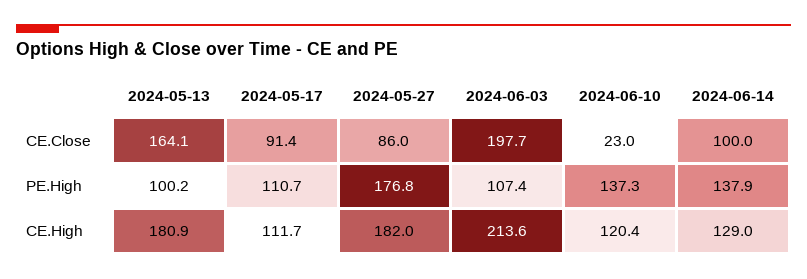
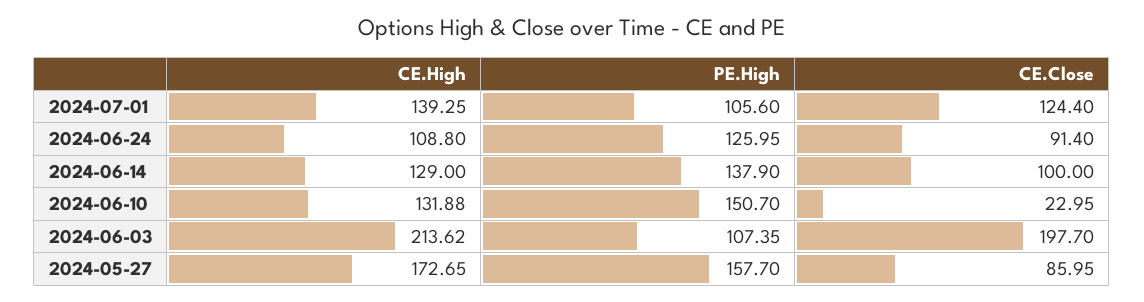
2024-05-13, CE.Close: 164.1 -> none
2024-05-17, CE.Close: 91.4 -> none
2024-05-13, PE.High: 100.2 -> none
2024-05-17, PE.High: 110.7 -> none
2024-05-27, PE.High: 176.8 -> 157.7
2024-06-10, PE.High: 137.3 -> 150.7
2024-05-13, CE.High: 180.9 -> none
2024-05-17, CE.High: 111.7 -> none
2024-05-27, CE.High: 182 -> 172.65
2024-06-10, CE.High: 120.4 -> 131.88
2024-07-01, CE.High: none -> 139.25
2024-07-01, PE.High: none -> 105.6
2024-07-01, CE.Close: none -> 124.4
2024-06-24, CE.High: none -> 108.8
2024-06-24, PE.High: none -> 125.95
2024-06-24, CE.Close: none -> 91.4

